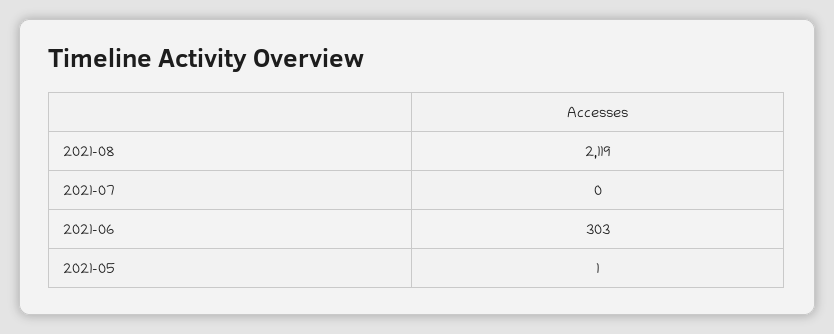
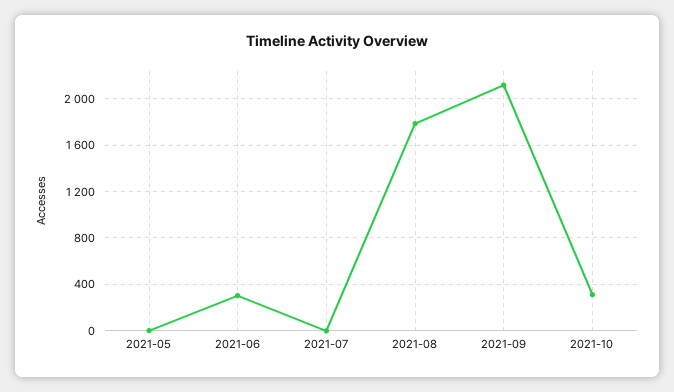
2021-08: 2119 -> 1800
2021-09: none -> 2100
2021-10: none -> 300

